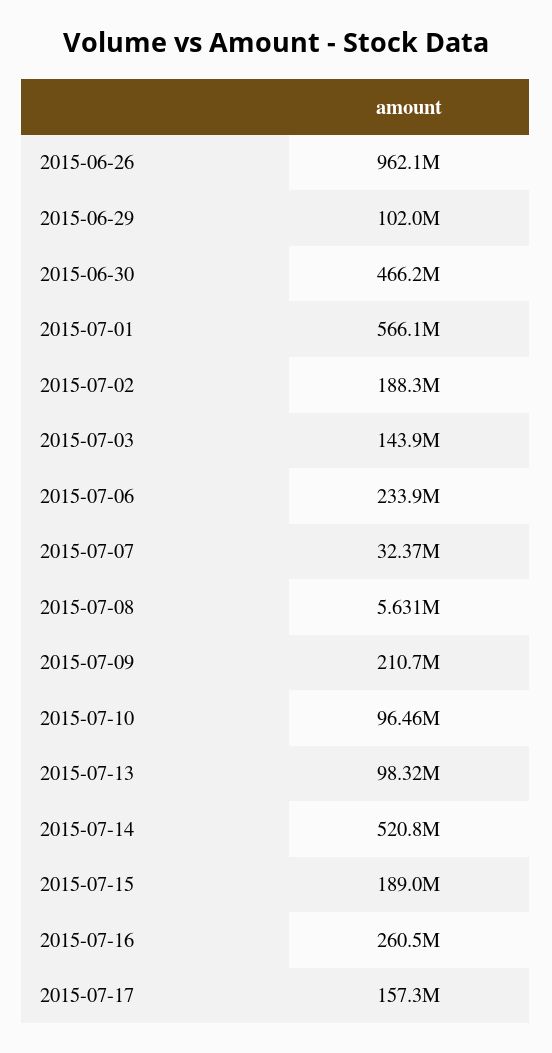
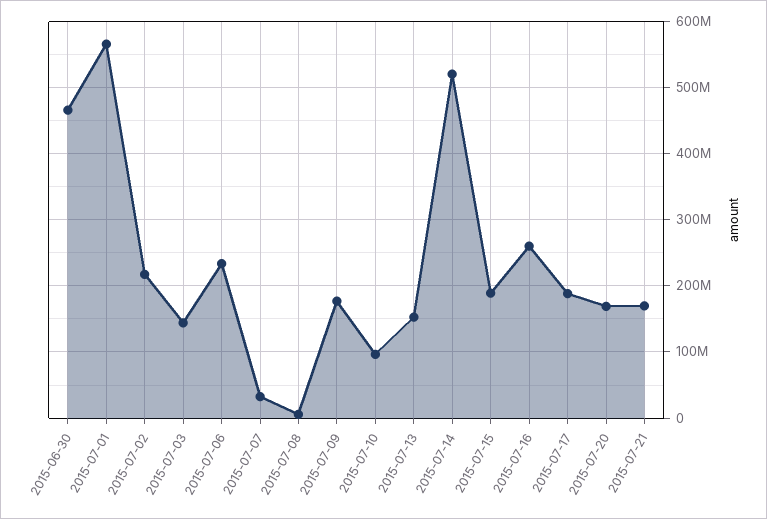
2015-06-26: 962100000 -> none
2015-06-29: 102000000 -> none
2015-07-02: 188300000 -> 220000000
2015-07-09: 210700000 -> 180000000
2015-07-13: 98320000 -> 150000000
2015-07-17: 157300000 -> 190000000
2015-07-20: none -> 170000000
2015-07-21: none -> 170000000

